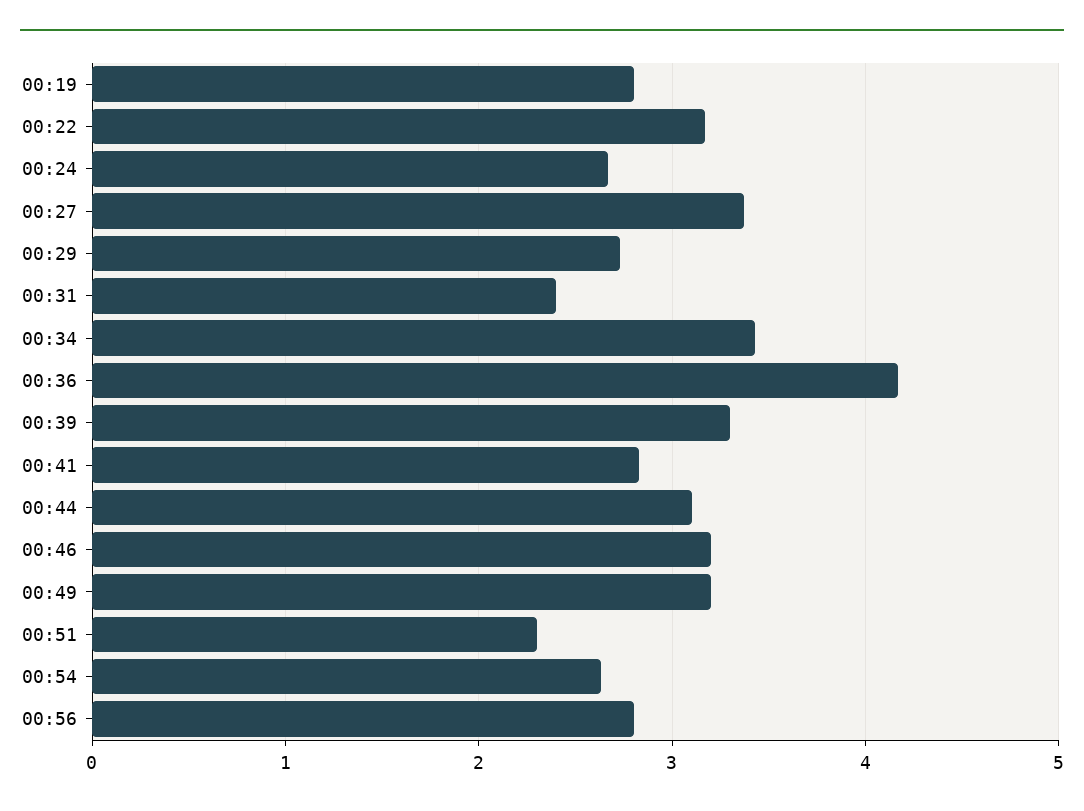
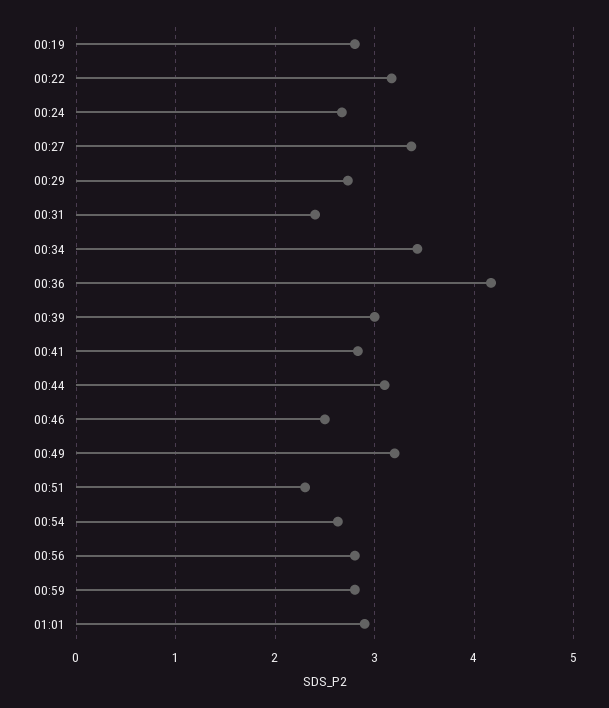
00:39: 3.3 -> 3
00:46: 3.2 -> 2.5
00:59: none -> 2.8
01:01: none -> 2.9

